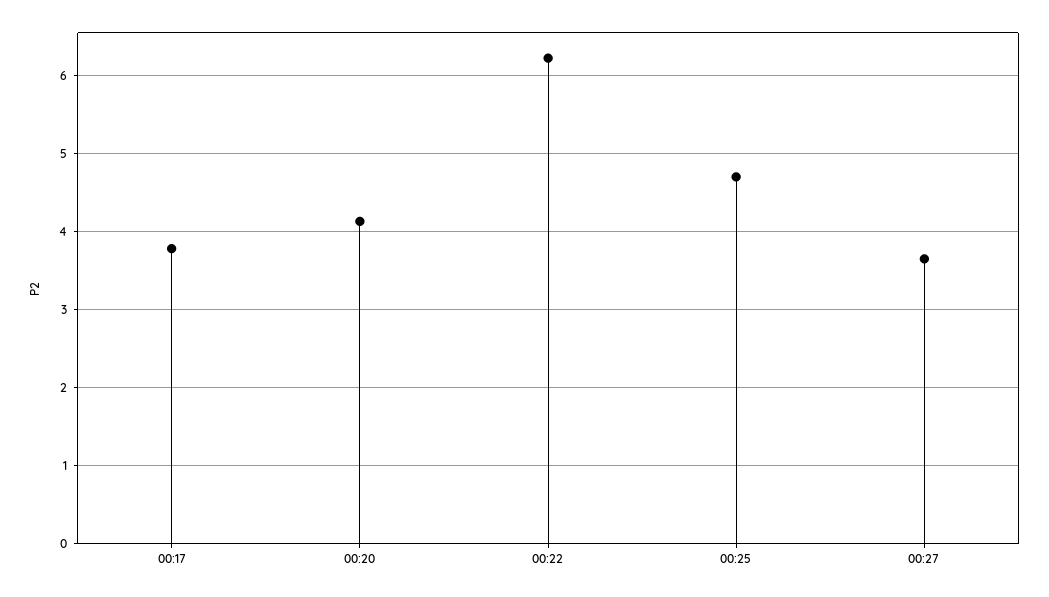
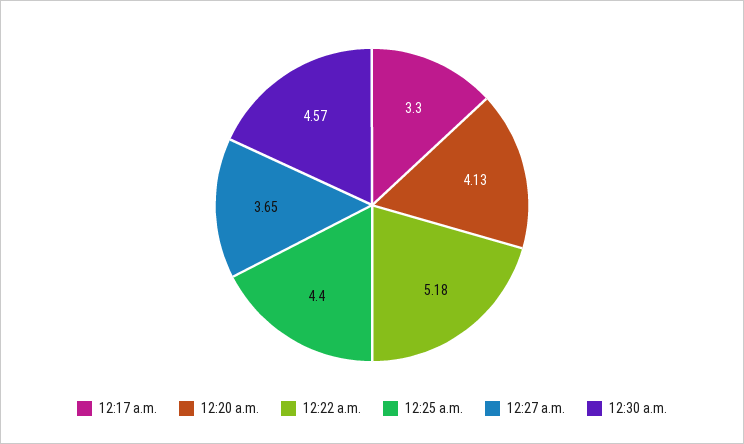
00:17: 3.8 -> 3.3
00:22: 6.2 -> 5.18
00:25: 4.7 -> 4.4
12:30 a.m.: none -> 4.57

